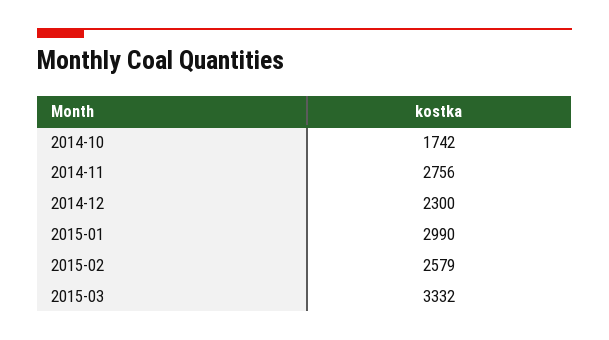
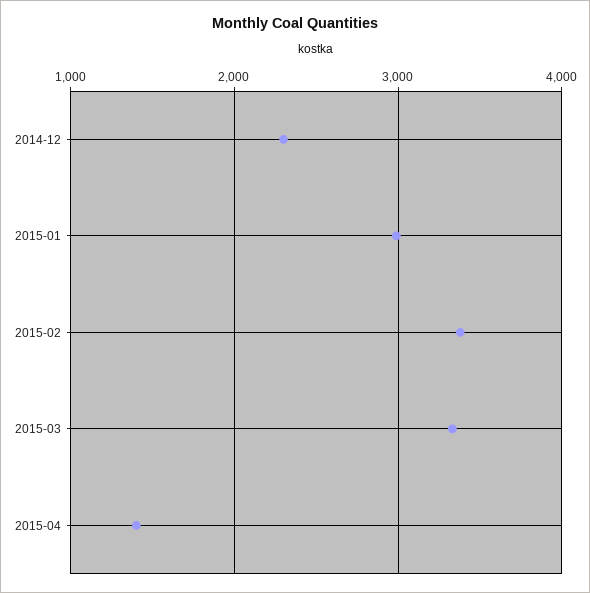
2014-10: 1742 -> none
2014-11: 2756 -> none
2015-02: 2579 -> 3400
2015-04: none -> 1400

